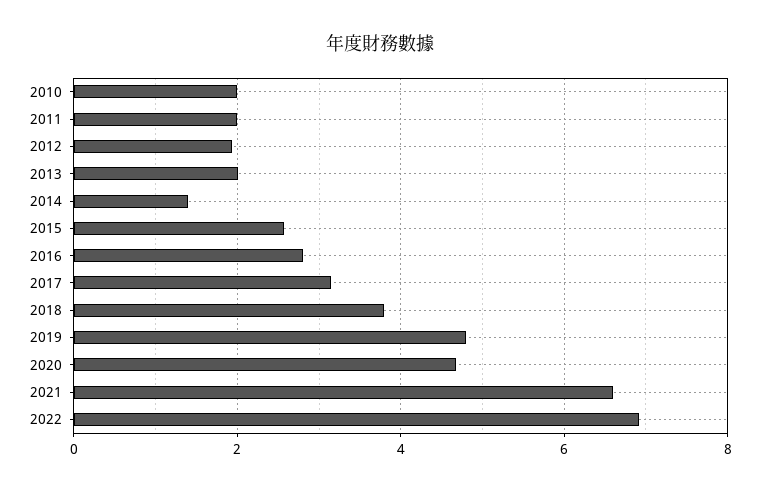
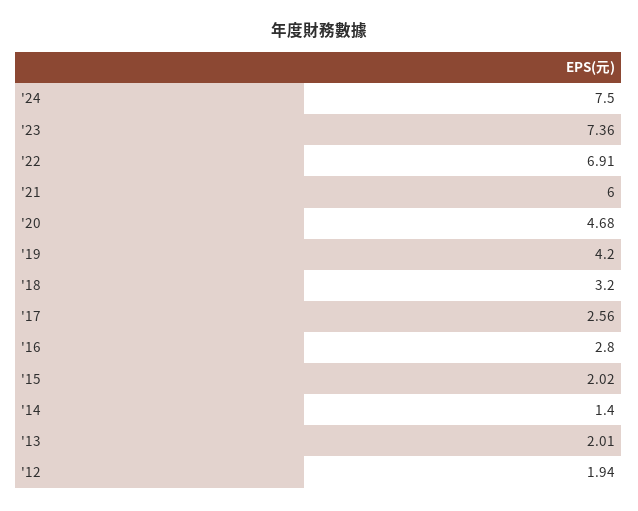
2010: 2 -> none
2011: 2 -> none
2015: 2.6 -> 2.02
2017: 3.2 -> 2.56
2018: 3.8 -> 3.2
2019: 4.8 -> 4.2
2021: 6.6 -> 6
'24: none -> 7.5
'23: none -> 7.36

